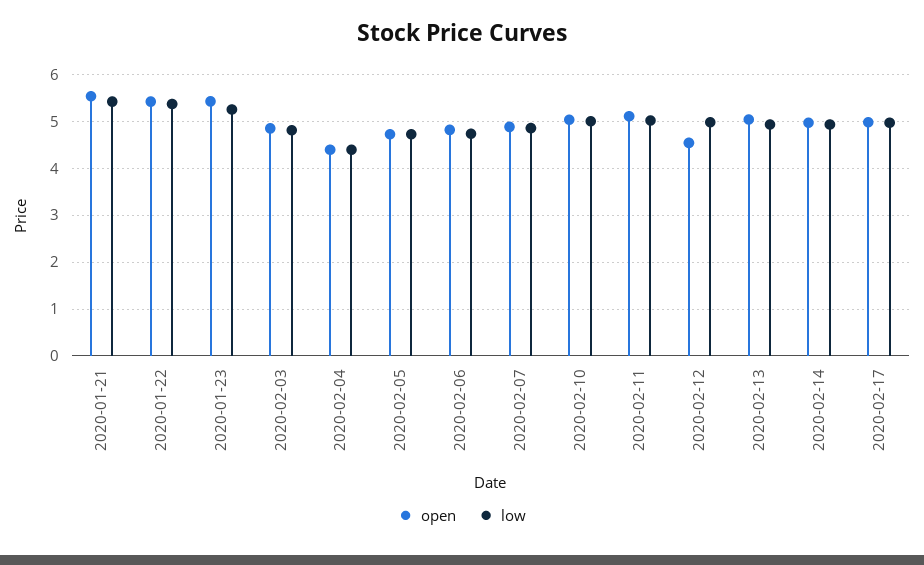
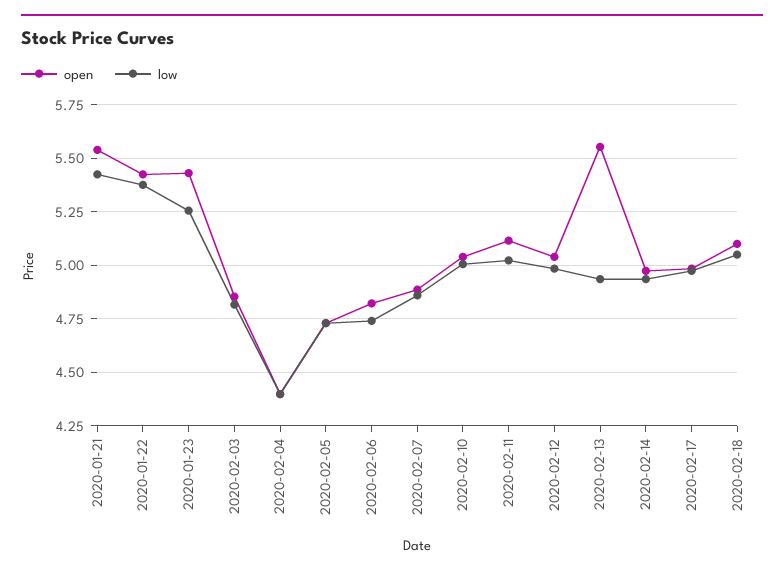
open, 2020-02-12: 4.6 -> 5.05
open, 2020-02-13: 5 -> 5.55
open, 2020-02-18: none -> 5.1
low, 2020-02-18: none -> 5.05

